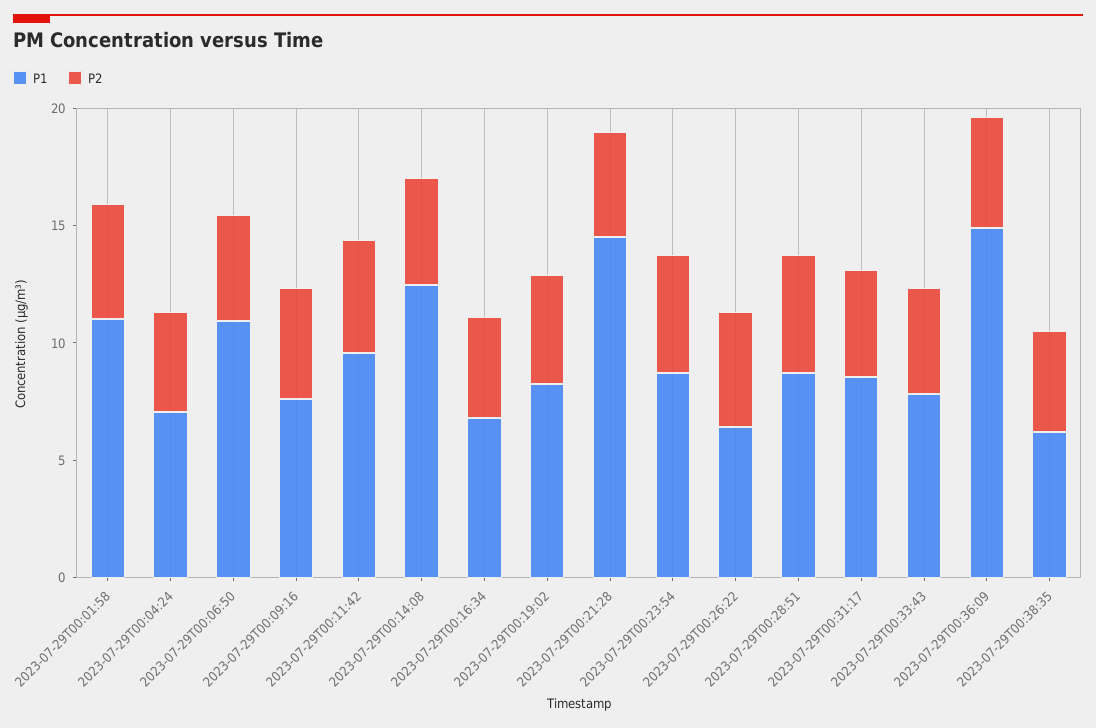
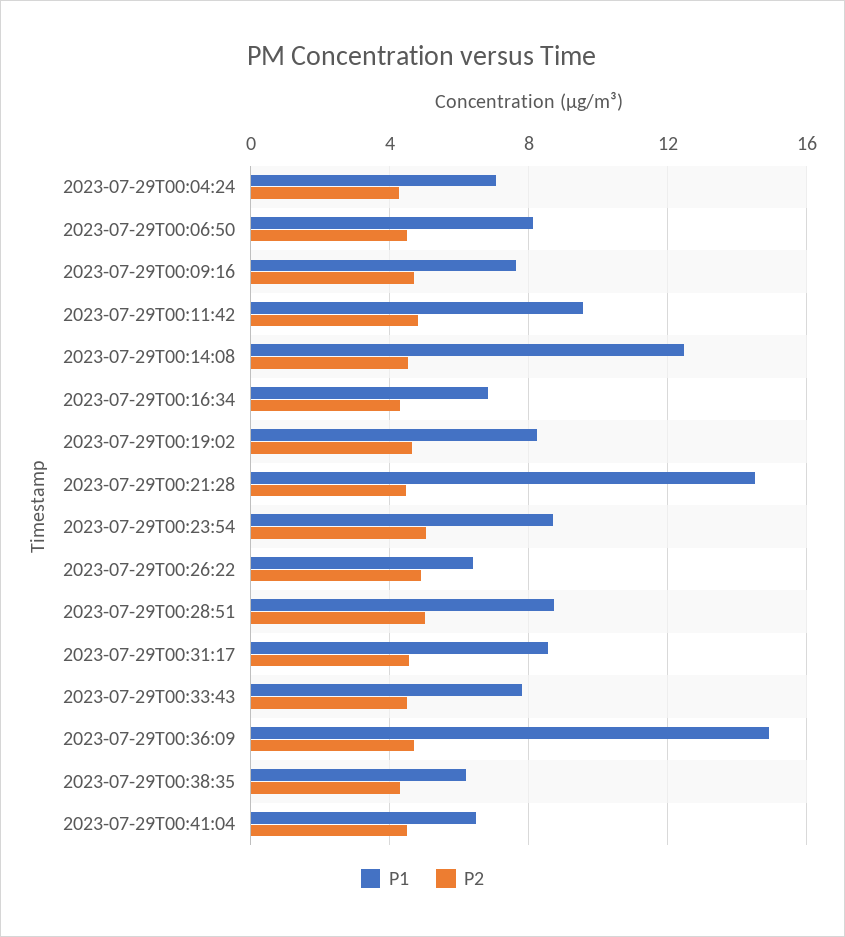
P1, 2023-07-29T00:01:58: 11 -> none
P2, 2023-07-29T00:01:58: 5 -> none
P1, 2023-07-29T00:06:50: 11 -> 8
P1, 2023-07-29T00:41:04: none -> 6.5
P2, 2023-07-29T00:41:04: none -> 4.5

